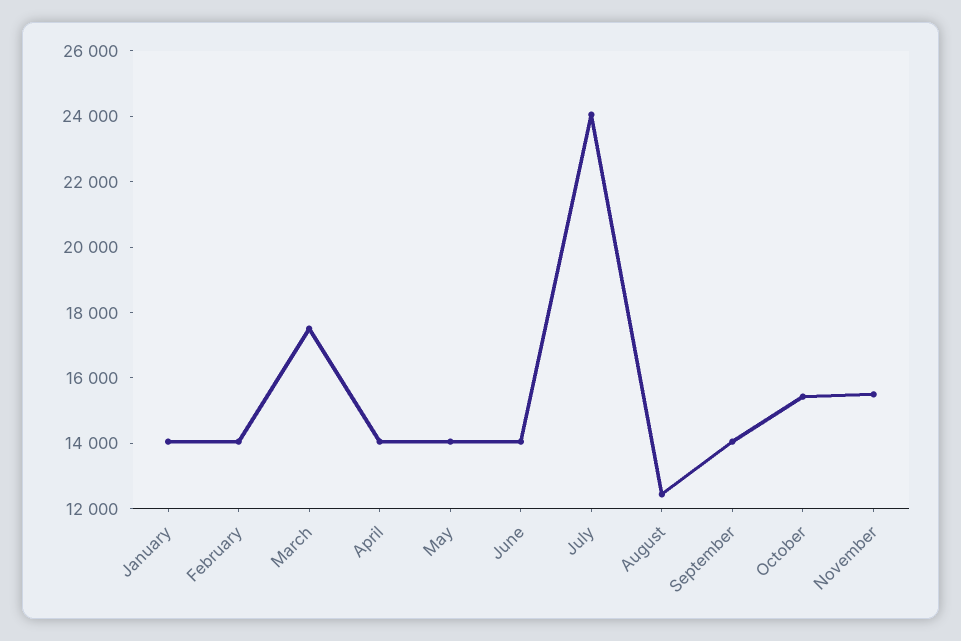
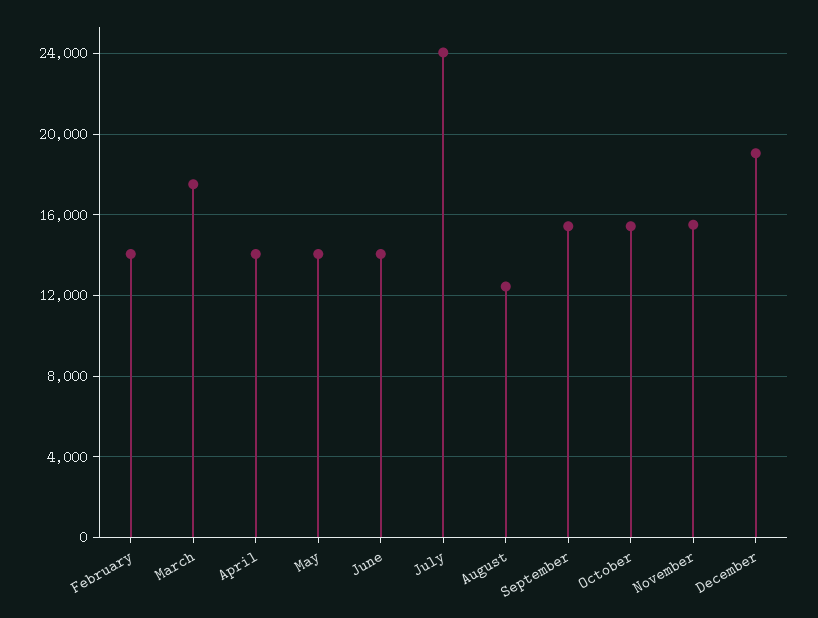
January: 14000 -> none
September: 14000 -> 15500
December: none -> 19000

